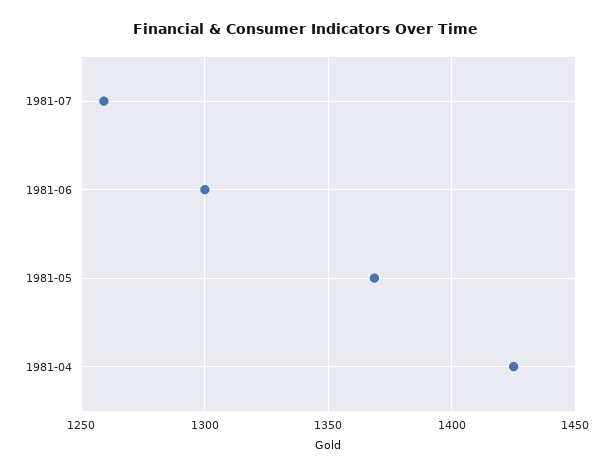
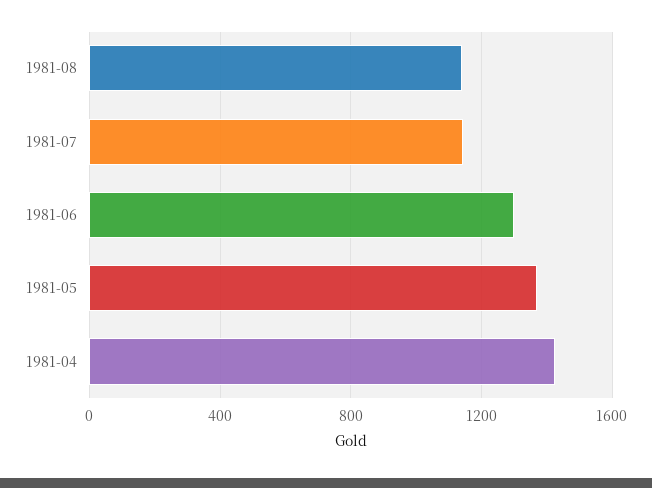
1981-07: 1260 -> 1150
1981-08: none -> 1150

